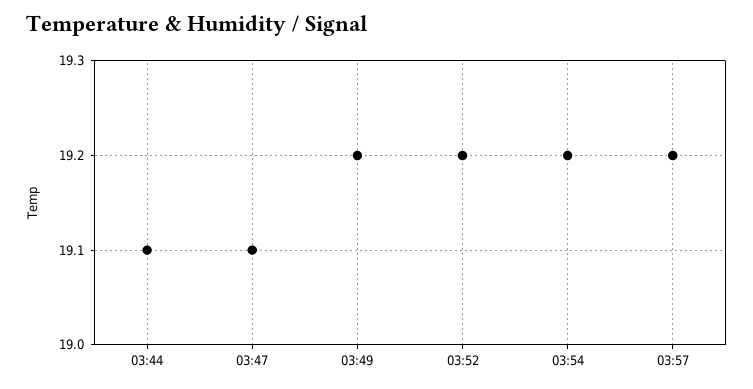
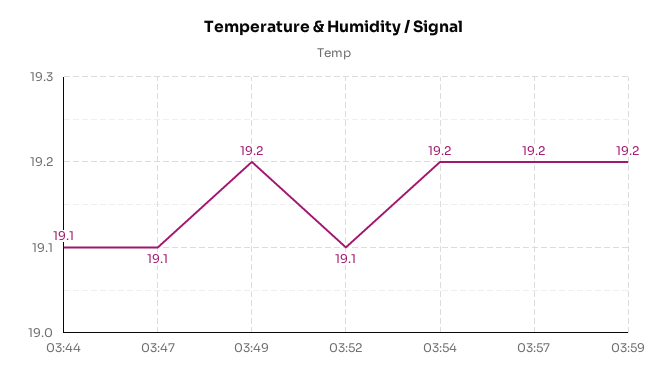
03:52: 19.2 -> 19.1
03:59: none -> 19.2

